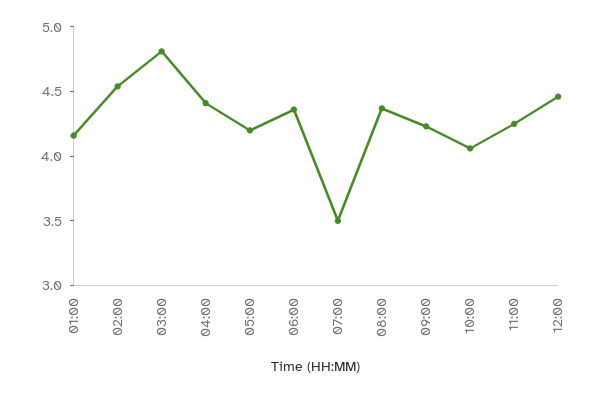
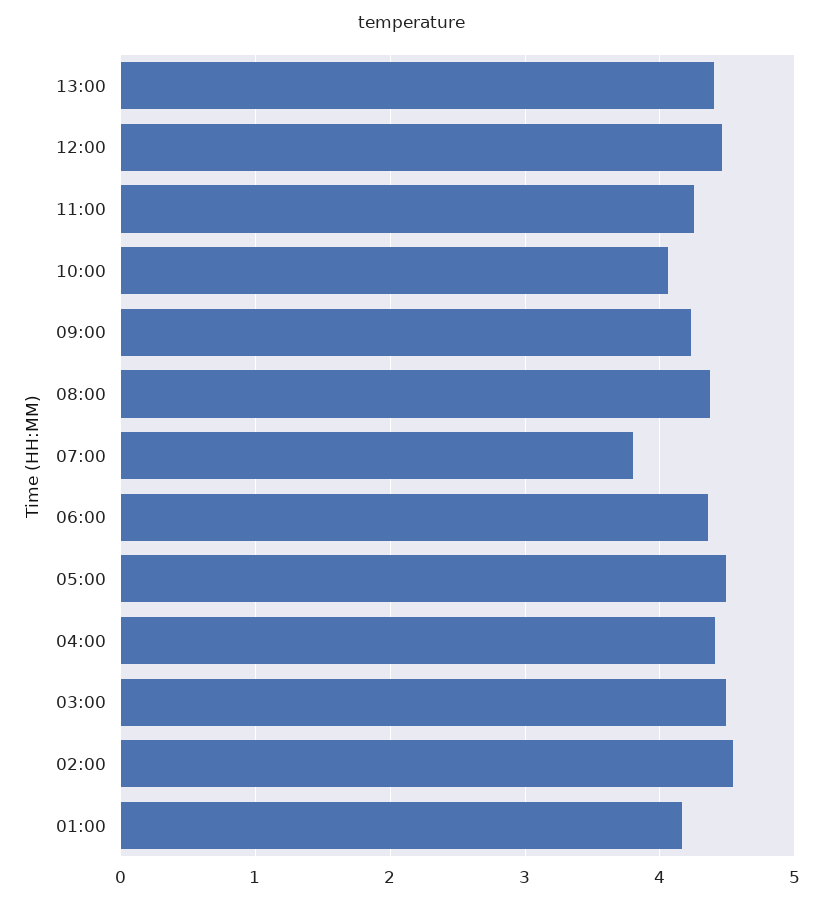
03:00: 4.8 -> 4.5
05:00: 4.2 -> 4.5
07:00: 3.5 -> 3.8
13:00: none -> 4.4

